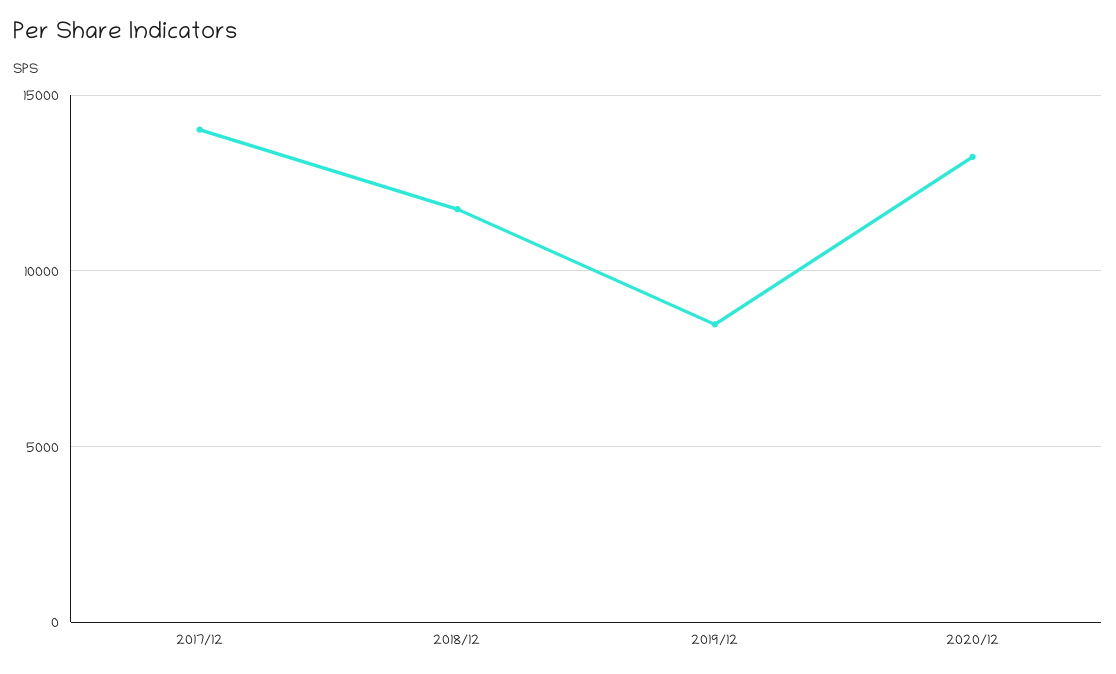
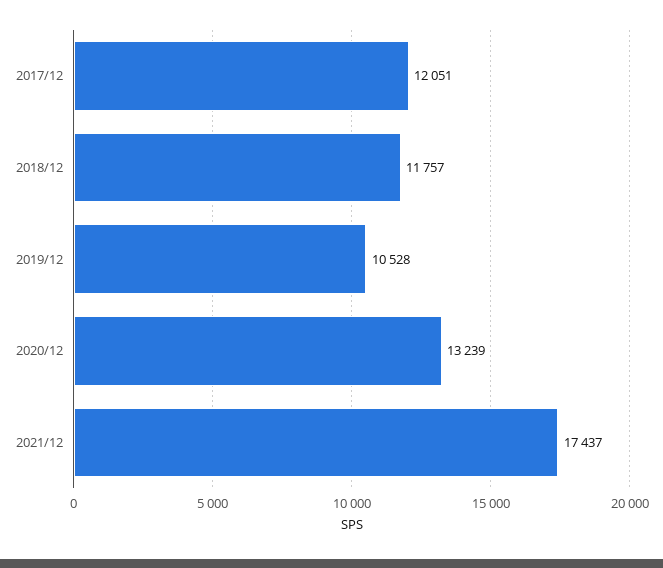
2017/12: 14000 -> 12051
2019/12: 8500 -> 10528
2021/12: none -> 17437

